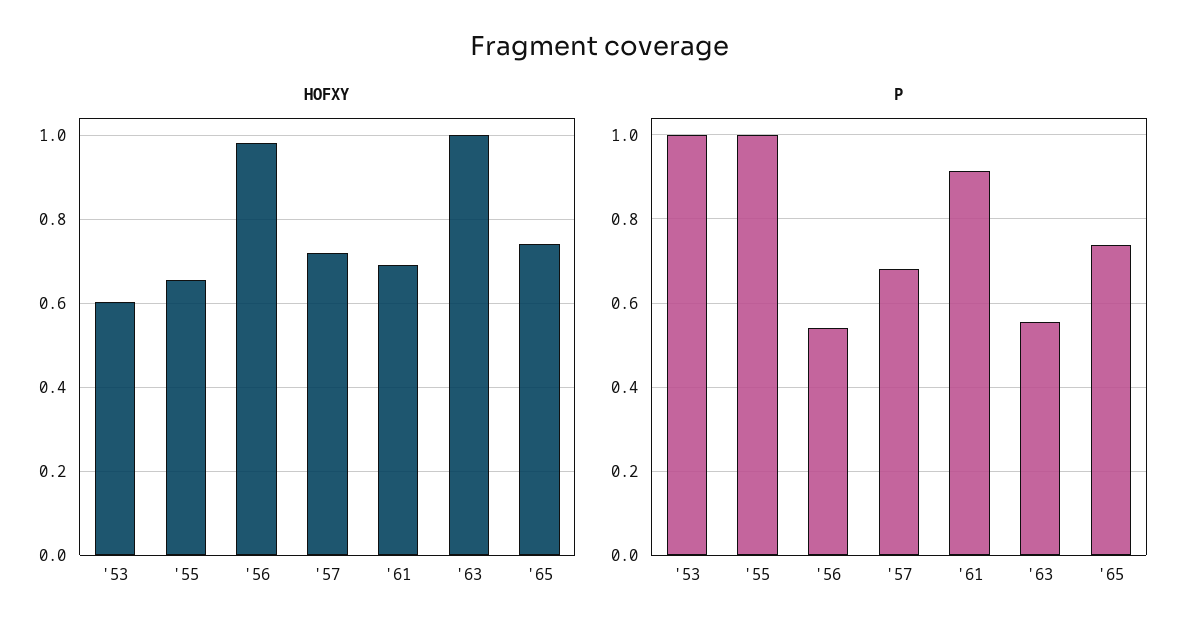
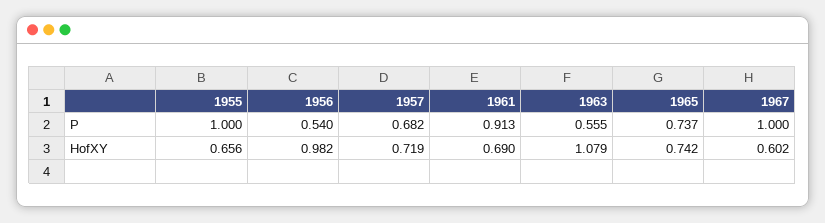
HOFXY, '53: 0.6 -> none
HOFXY, '63: 1 -> 1.079
P, '53: 1 -> none
P, 1967: none -> 1
HOFXY, 1967: none -> 0.602

